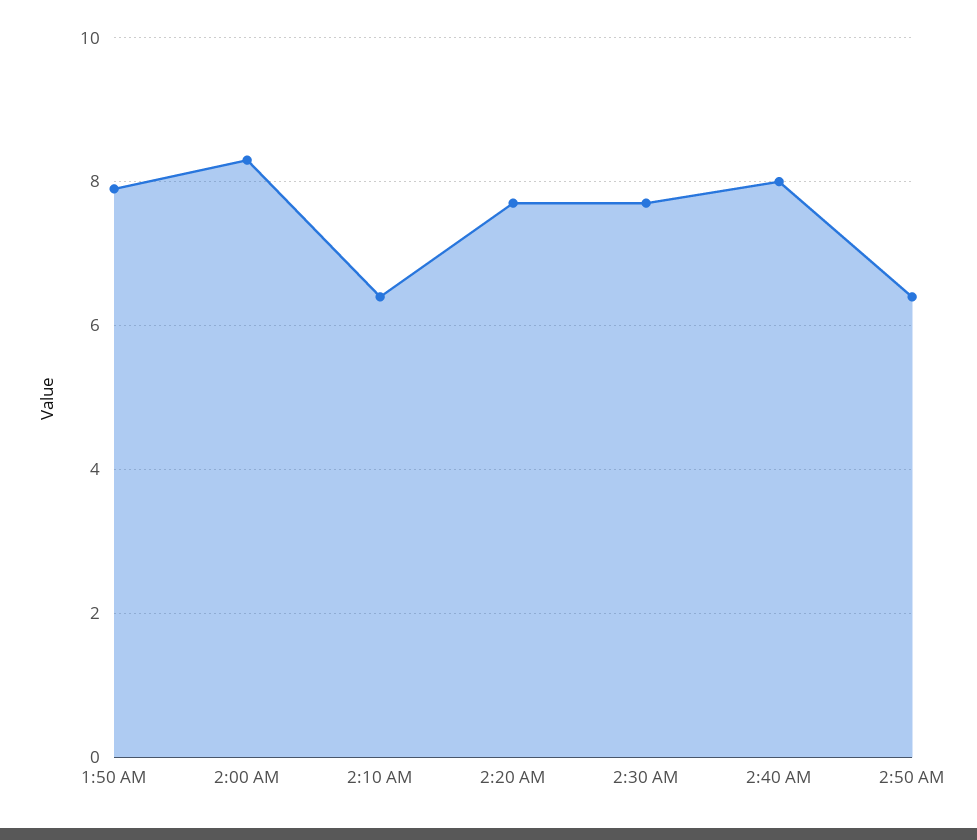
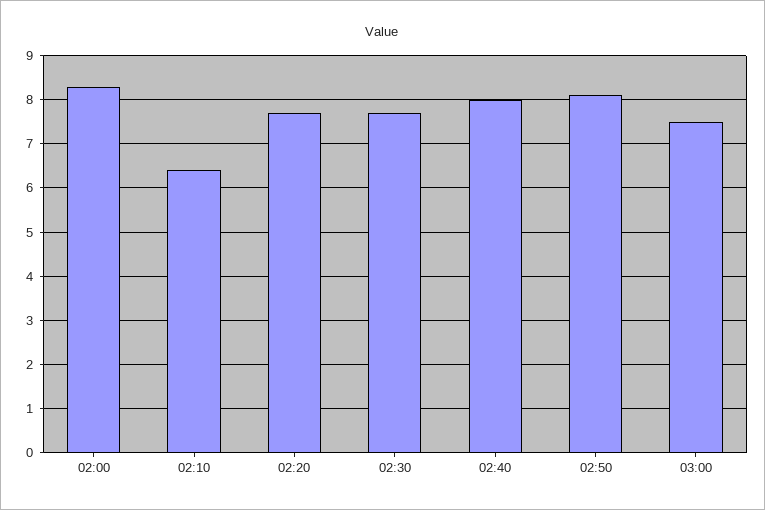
1:50 AM: 8 -> none
2:50 AM: 6.5 -> 8
03:00: none -> 7.5

